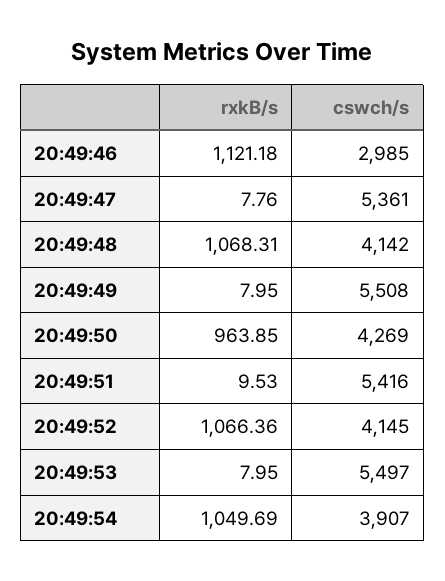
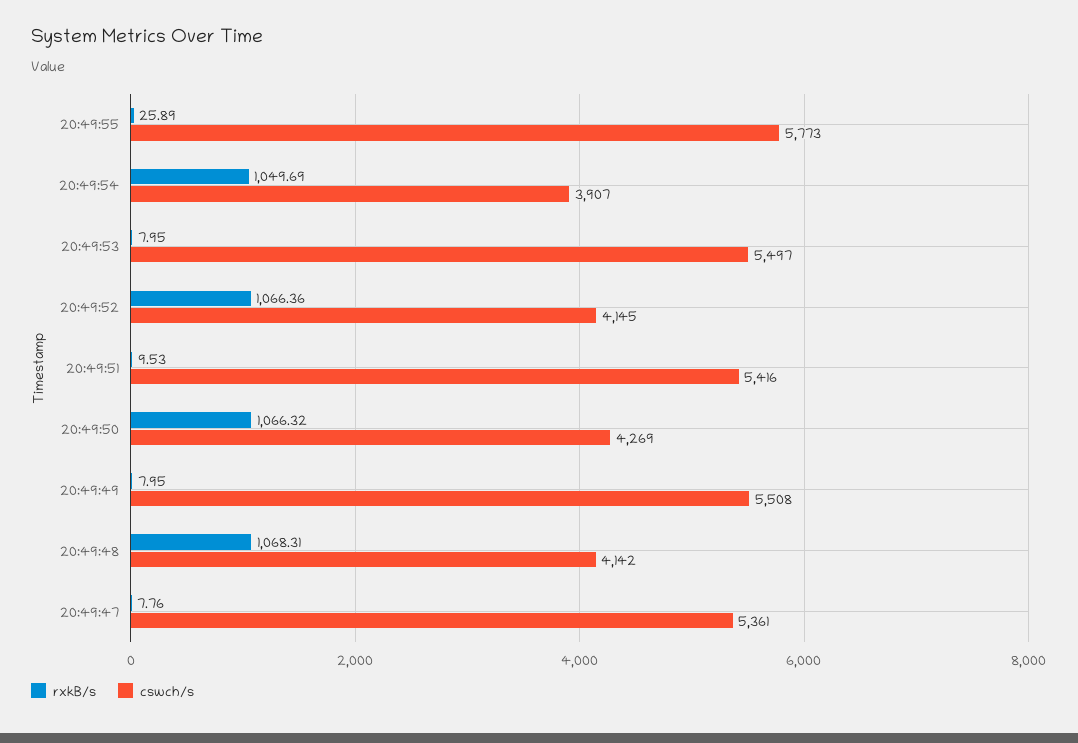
rxkB/s, 20:49:46: 1121.18 -> none
cswch/s, 20:49:46: 2985 -> none
rxkB/s, 20:49:50: 963.85 -> 1066.32
rxkB/s, 20:49:55: none -> 25.89
cswch/s, 20:49:55: none -> 5773

